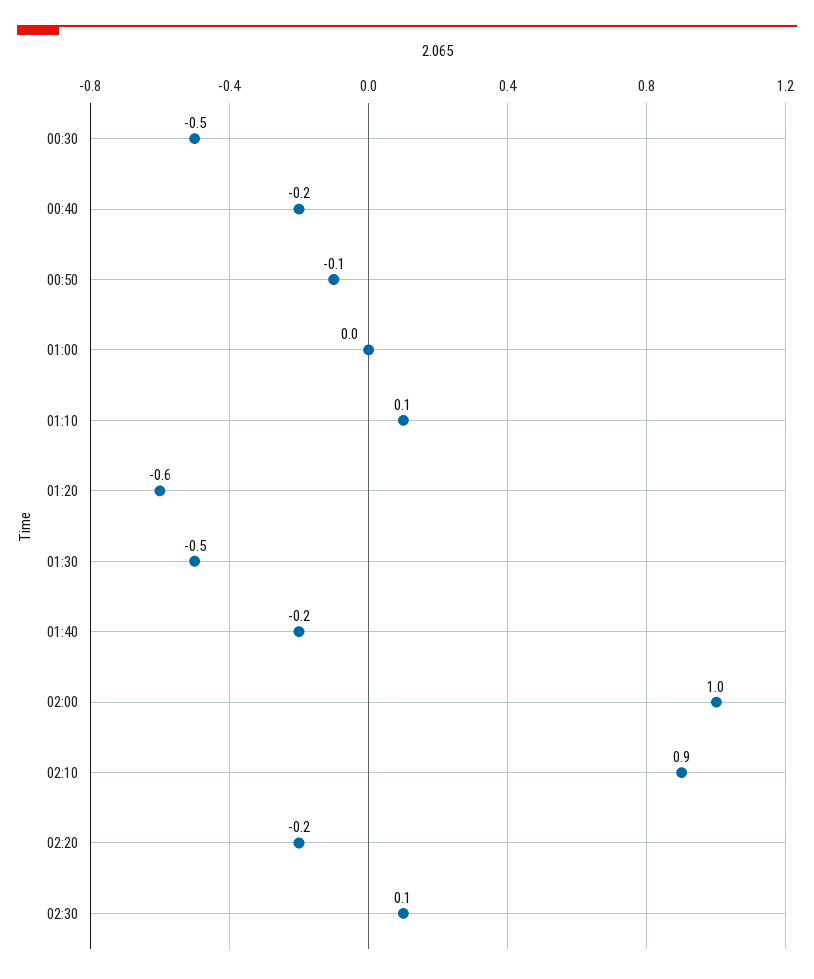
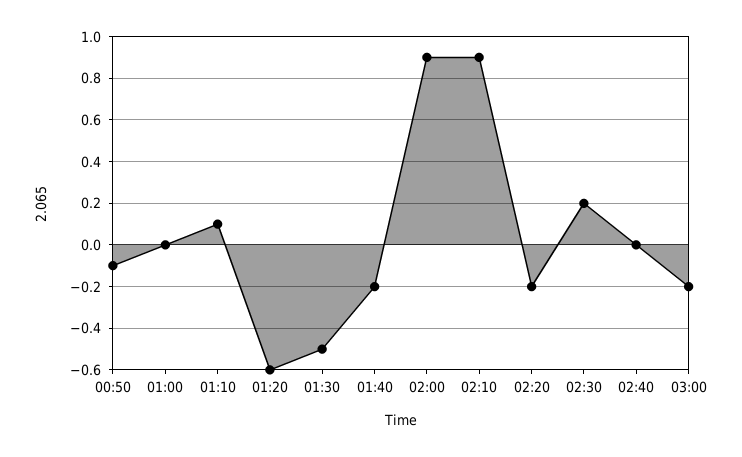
00:30: -0.5 -> none
00:40: -0.2 -> none
02:00: 1 -> 0.9
02:30: 0.1 -> 0.2
02:40: none -> 0
03:00: none -> -0.2

